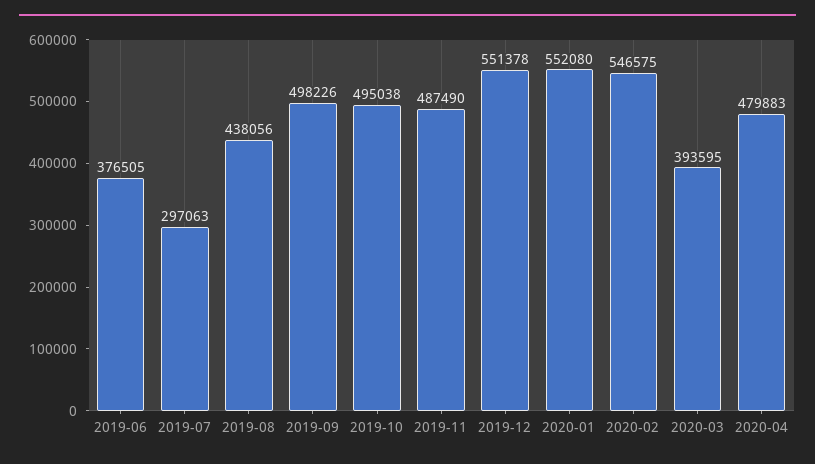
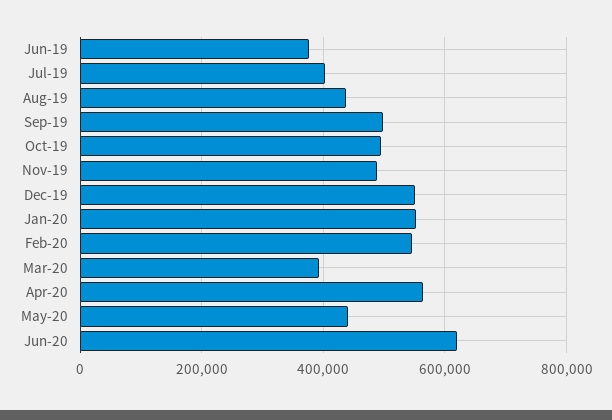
2019-07: 297063 -> 400000
2020-04: 479883 -> 560000
May-20: none -> 440000
Jun-20: none -> 620000

